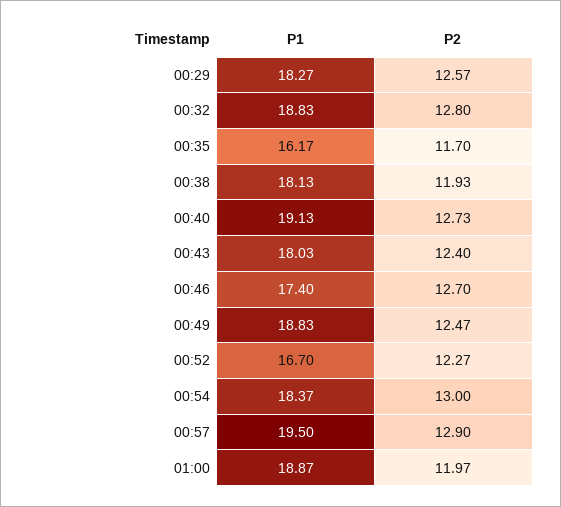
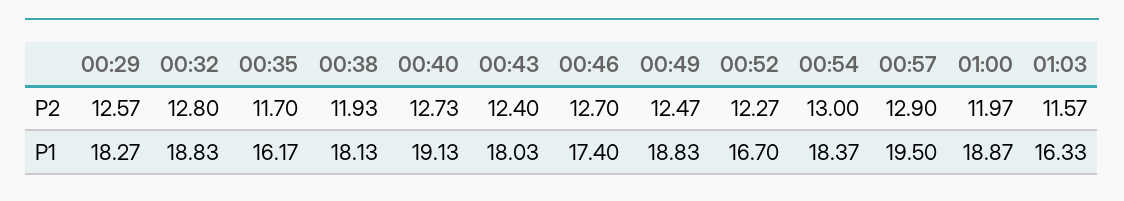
P2, 01:03: none -> 11.57
P1, 01:03: none -> 16.33

